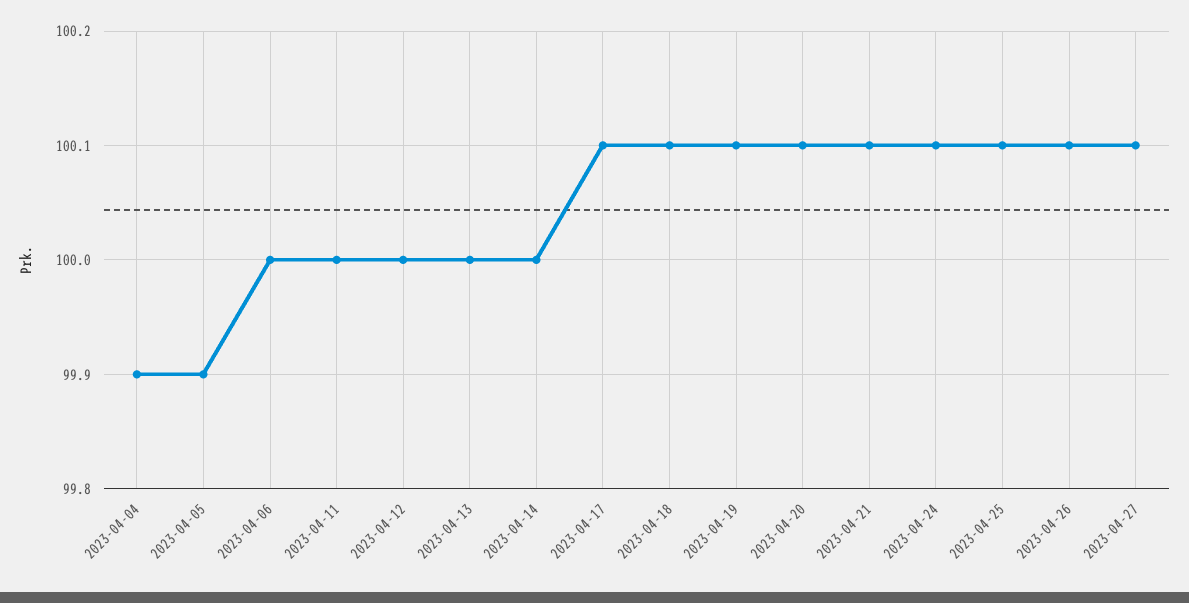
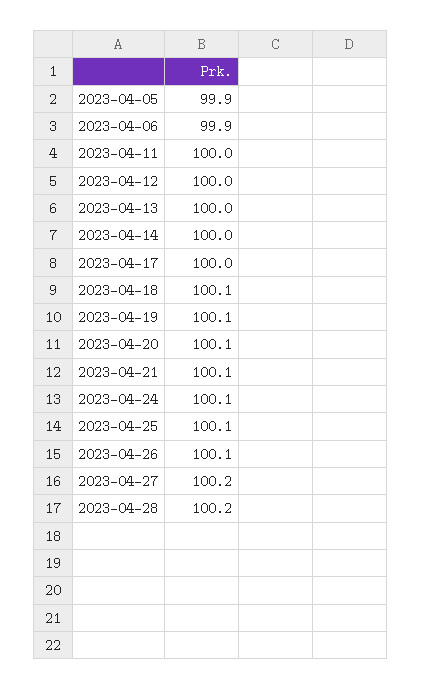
2023-04-04: 99.9 -> none
2023-04-06: 100 -> 99.9
2023-04-17: 100.1 -> 100
2023-04-27: 100.1 -> 100.2
2023-04-28: none -> 100.2

